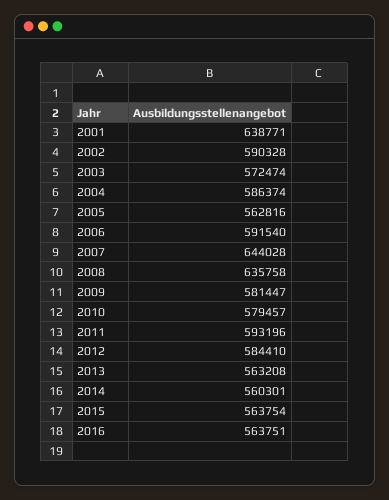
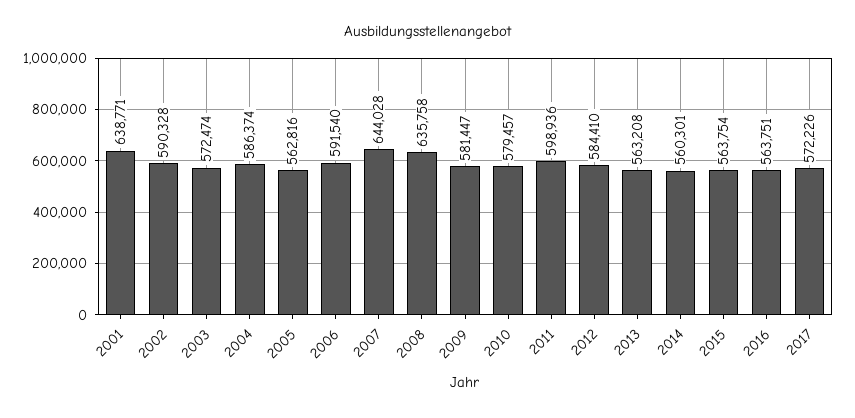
2011: 593196 -> 598936
2017: none -> 572226

